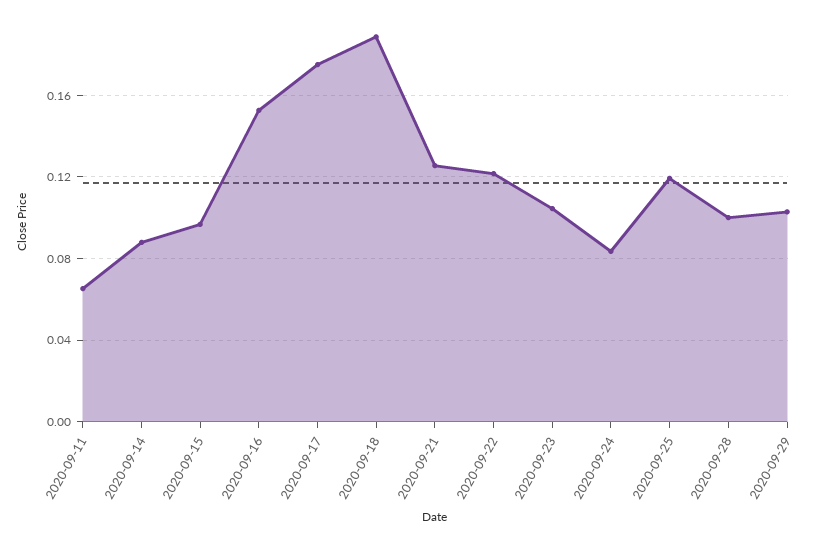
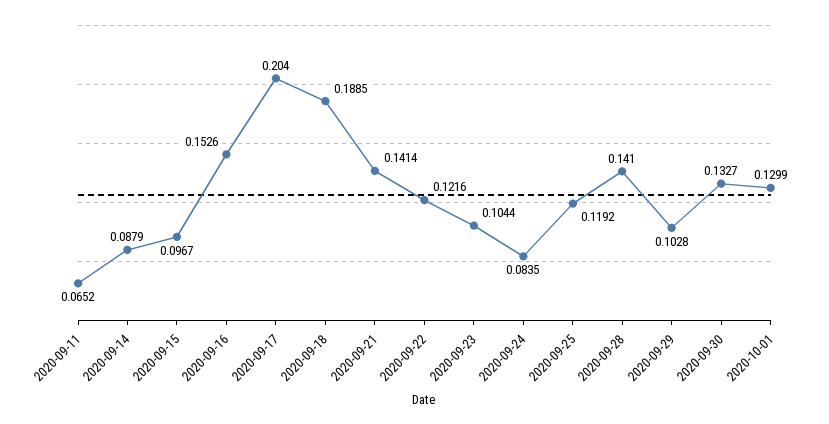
2020-09-17: 0.175 -> 0.204
2020-09-21: 0.125 -> 0.1414
2020-09-28: 0.1 -> 0.141
2020-09-30: none -> 0.1327
2020-10-01: none -> 0.1299

